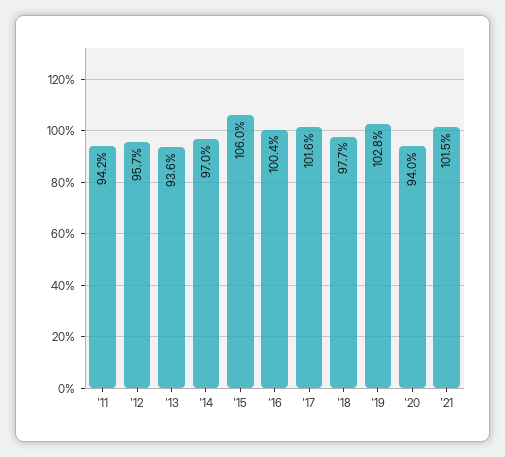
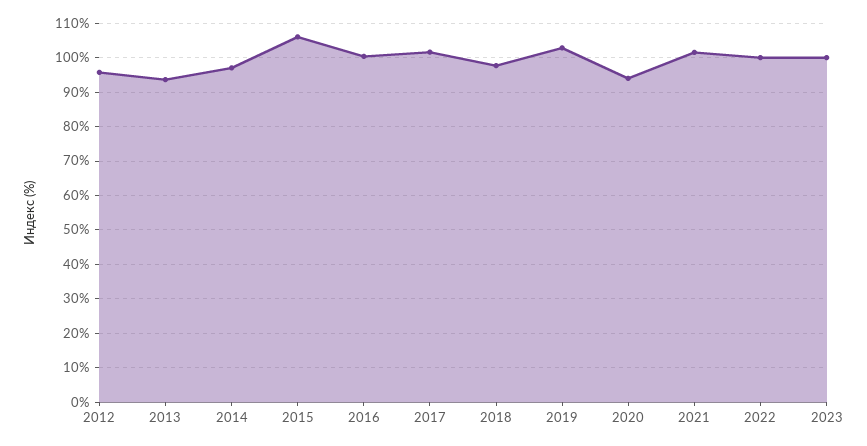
'11: 94.2 -> none
2022: none -> 100
2023: none -> 100

